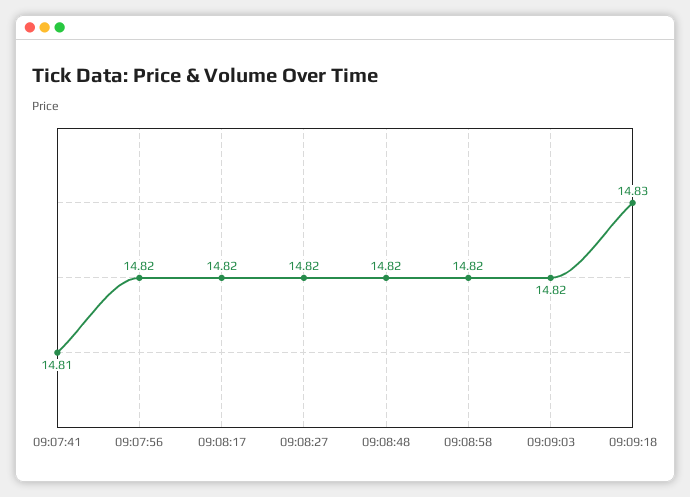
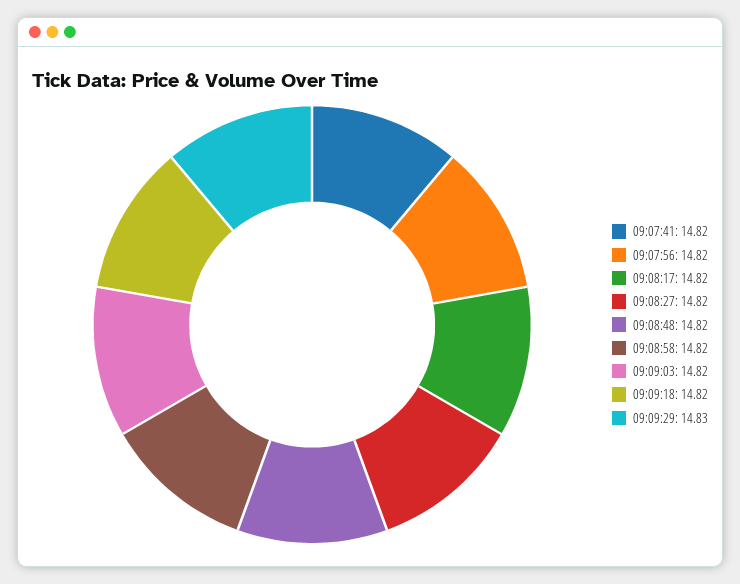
09:07:41: 14.81 -> 14.82
09:09:18: 14.83 -> 14.82
09:09:29: none -> 14.83

